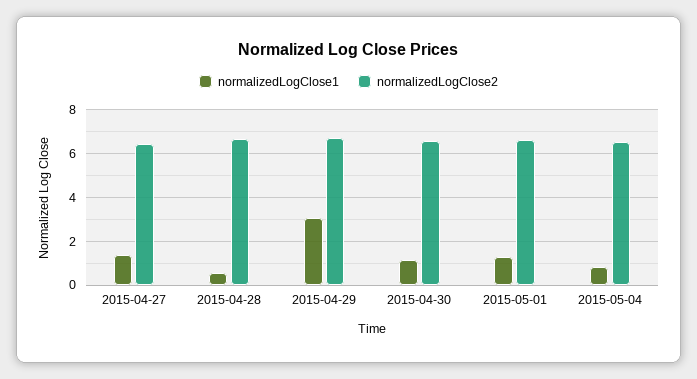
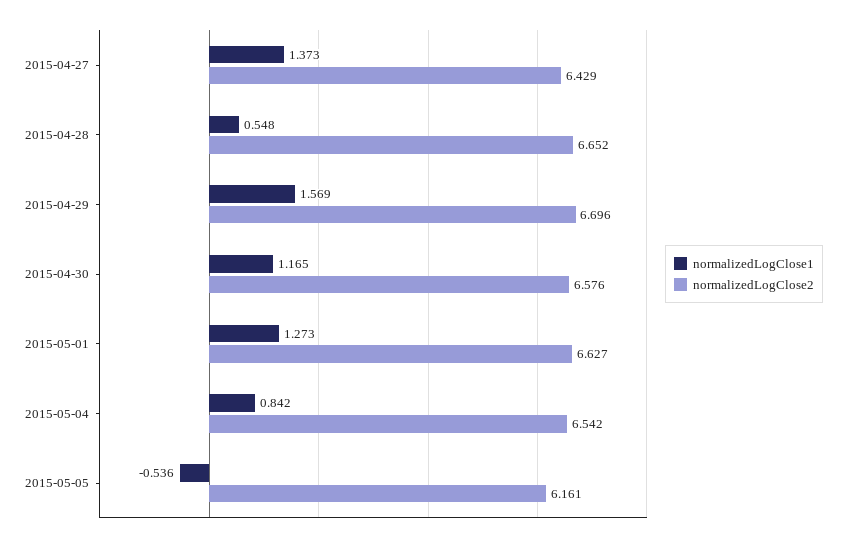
normalizedLogClose1, 2015-04-29: 3 -> 1.569
normalizedLogClose1, 2015-05-05: none -> -0.536
normalizedLogClose2, 2015-05-05: none -> 6.161

